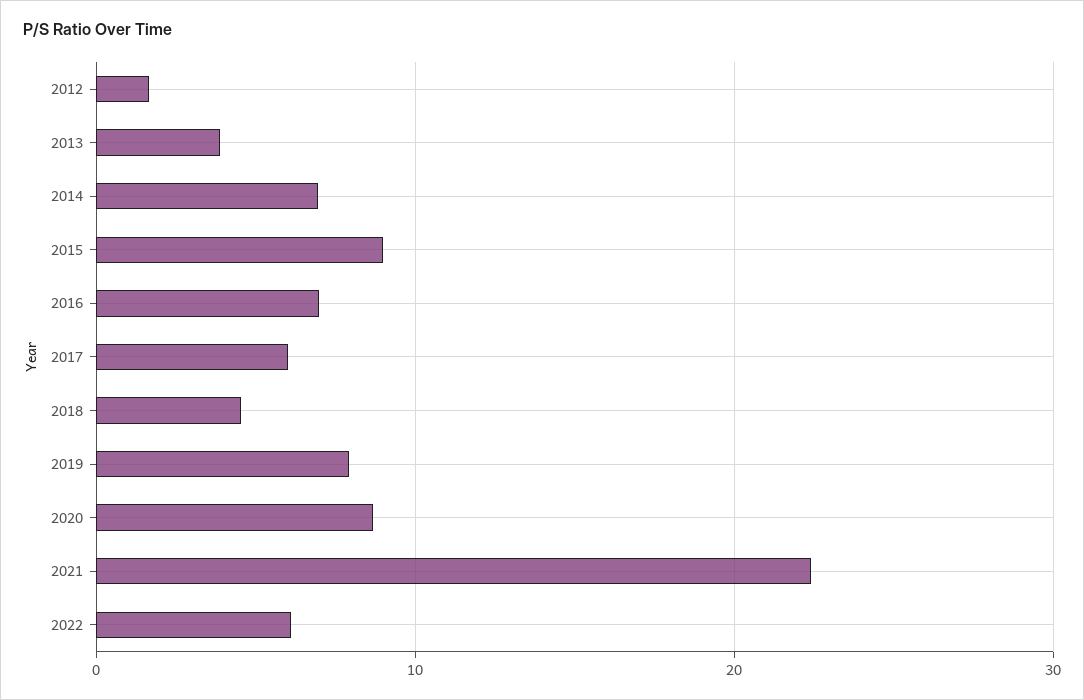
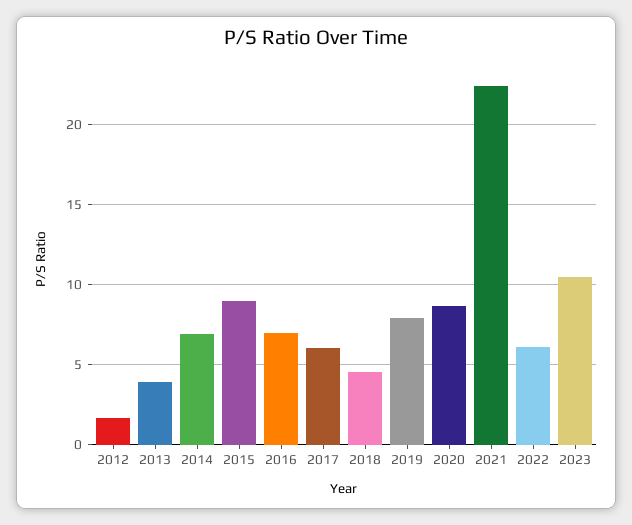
2023: none -> 10.5

